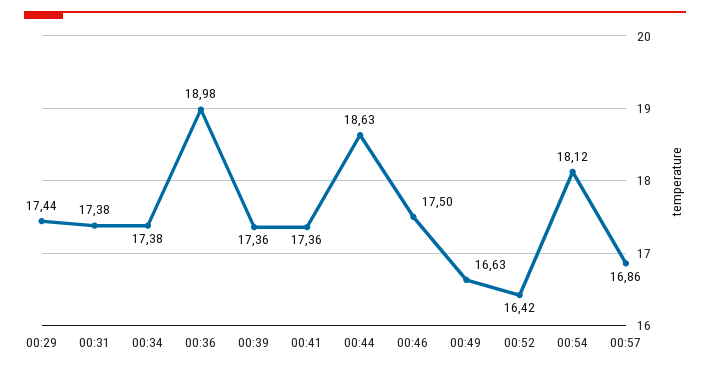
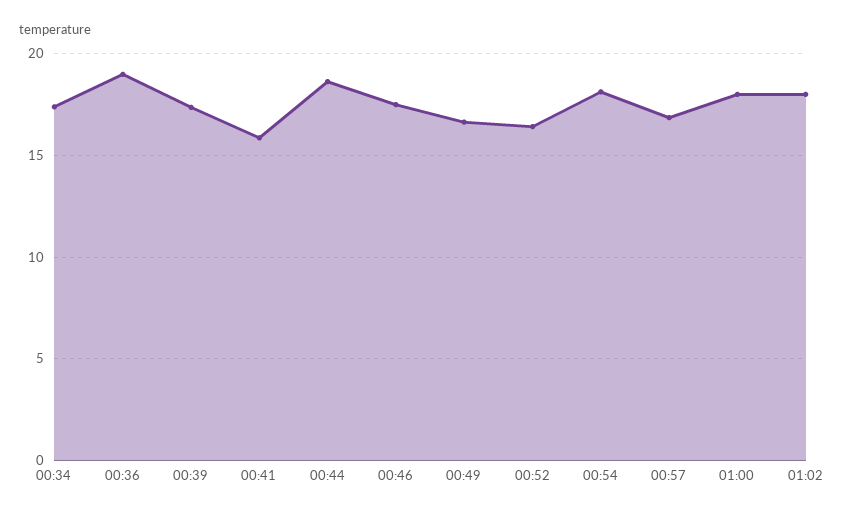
00:29: 17.44 -> none
00:31: 17.38 -> none
00:41: 17.36 -> 16
01:00: none -> 18
01:02: none -> 18

